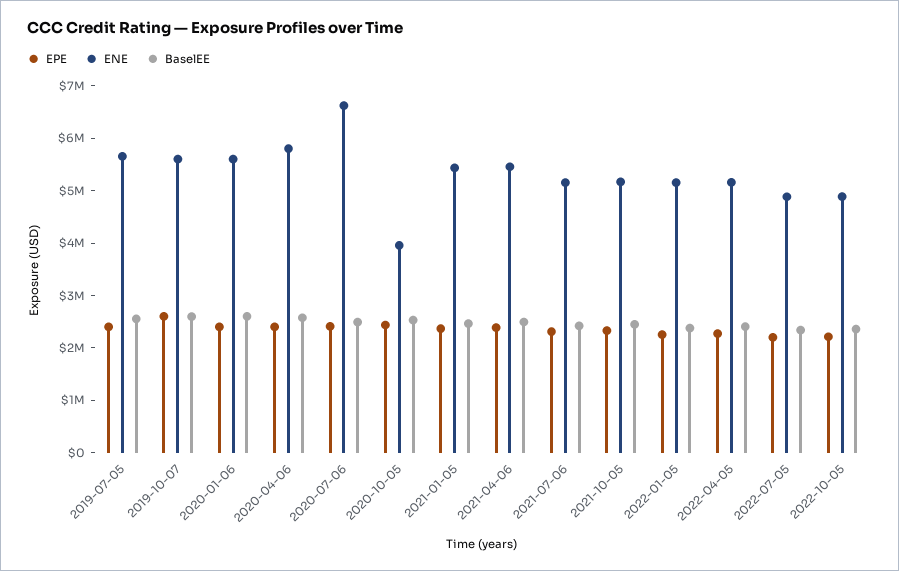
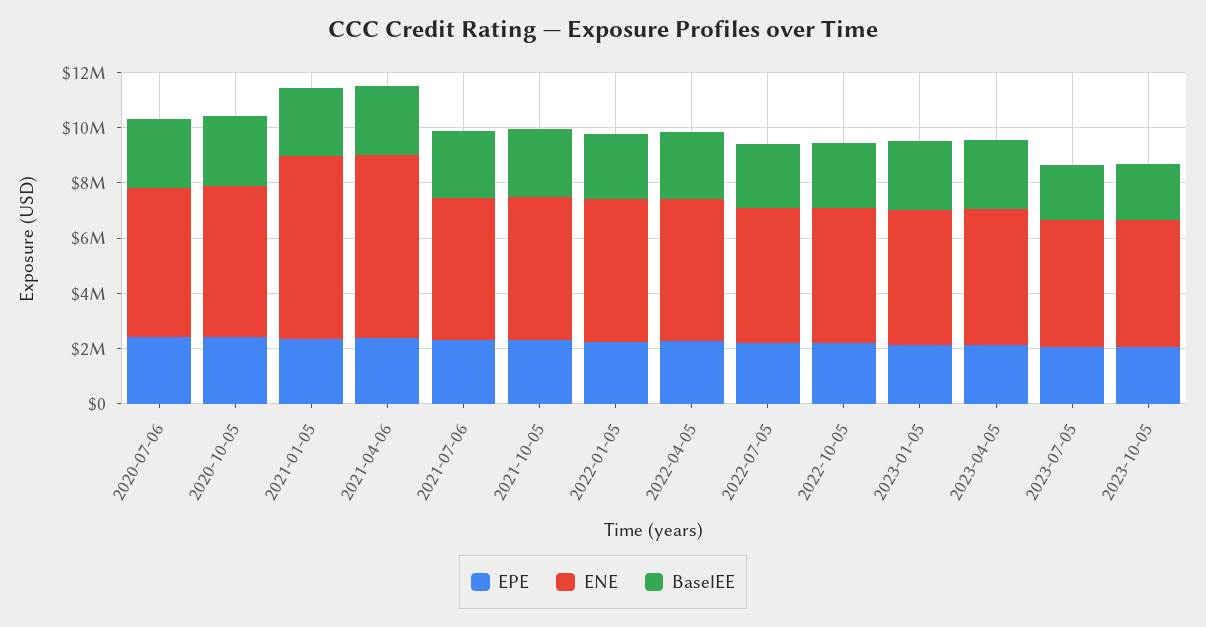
EPE, 2019-07-05: 2400000 -> none
ENE, 2019-07-05: 5600000 -> none
BaselEE, 2019-07-05: 2600000 -> none
EPE, 2019-10-07: 2600000 -> none
ENE, 2019-10-07: 5600000 -> none
BaselEE, 2019-10-07: 2600000 -> none
EPE, 2020-01-06: 2400000 -> none
ENE, 2020-01-06: 5600000 -> none
BaselEE, 2020-01-06: 2600000 -> none
EPE, 2020-04-06: 2400000 -> none
ENE, 2020-04-06: 5800000 -> none
BaselEE, 2020-04-06: 2600000 -> none
ENE, 2020-07-06: 6600000 -> 5500000
ENE, 2020-10-05: 4000000 -> 5500000
ENE, 2021-01-05: 5400000 -> 6500000
ENE, 2021-04-06: 5400000 -> 6500000
EPE, 2023-01-05: none -> 2000000
ENE, 2023-01-05: none -> 5000000
BaselEE, 2023-01-05: none -> 2500000
EPE, 2023-04-05: none -> 2000000
ENE, 2023-04-05: none -> 5000000
BaselEE, 2023-04-05: none -> 2500000
EPE, 2023-07-05: none -> 2000000
ENE, 2023-07-05: none -> 4500000
BaselEE, 2023-07-05: none -> 2000000
EPE, 2023-10-05: none -> 2000000
ENE, 2023-10-05: none -> 4500000
BaselEE, 2023-10-05: none -> 2000000

